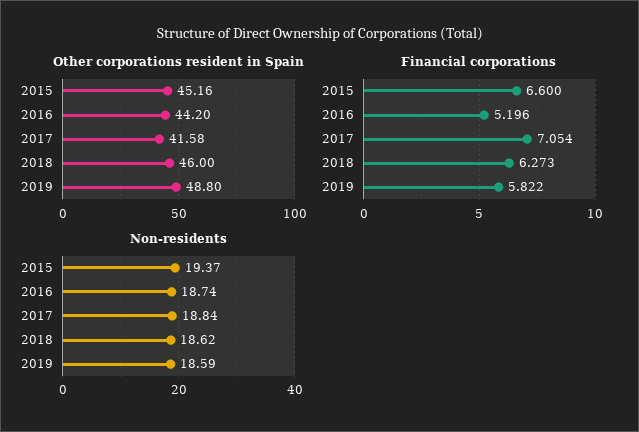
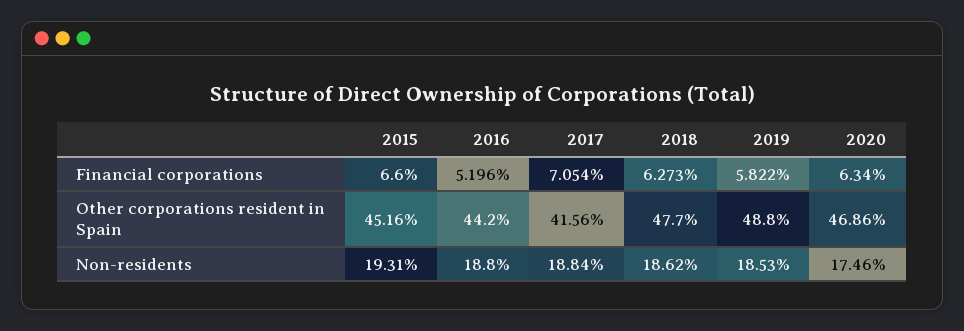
Other corporations resident in Spain, 2017: 41.58 -> 41.56
Other corporations resident in Spain, 2018: 46 -> 47.7
Non-residents, 2015: 19.37 -> 19.31
Non-residents, 2016: 18.74 -> 18.8
Non-residents, 2019: 18.59 -> 18.53
Financial corporations, 2020: none -> 6.34
Other corporations resident in Spain, 2020: none -> 46.86
Non-residents, 2020: none -> 17.46

